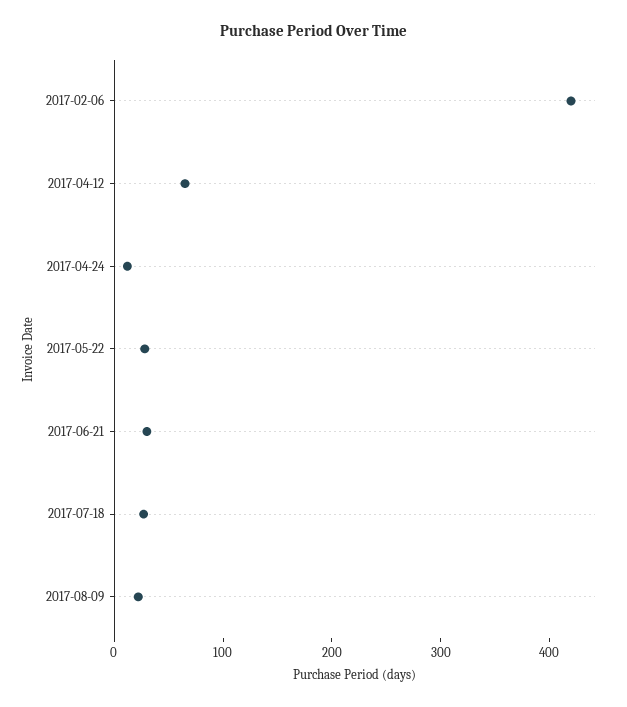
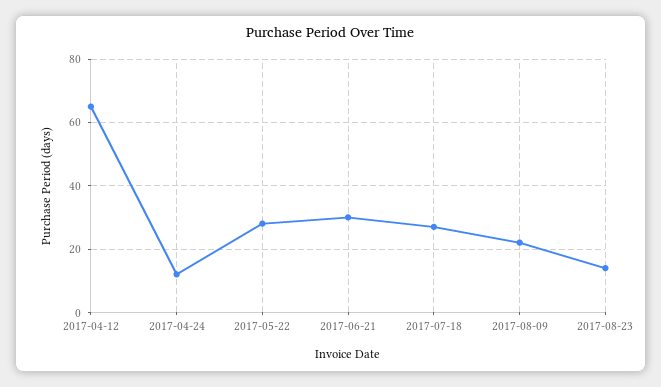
2017-02-06: 420 -> none
2017-08-23: none -> 15

